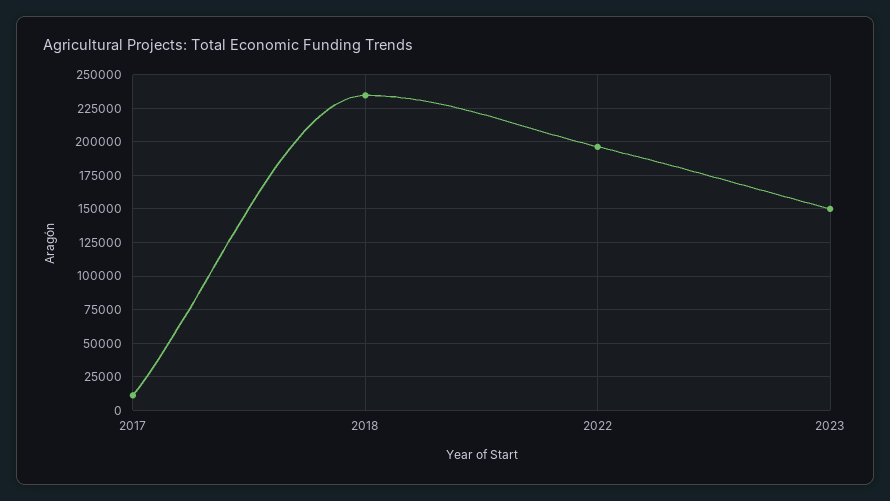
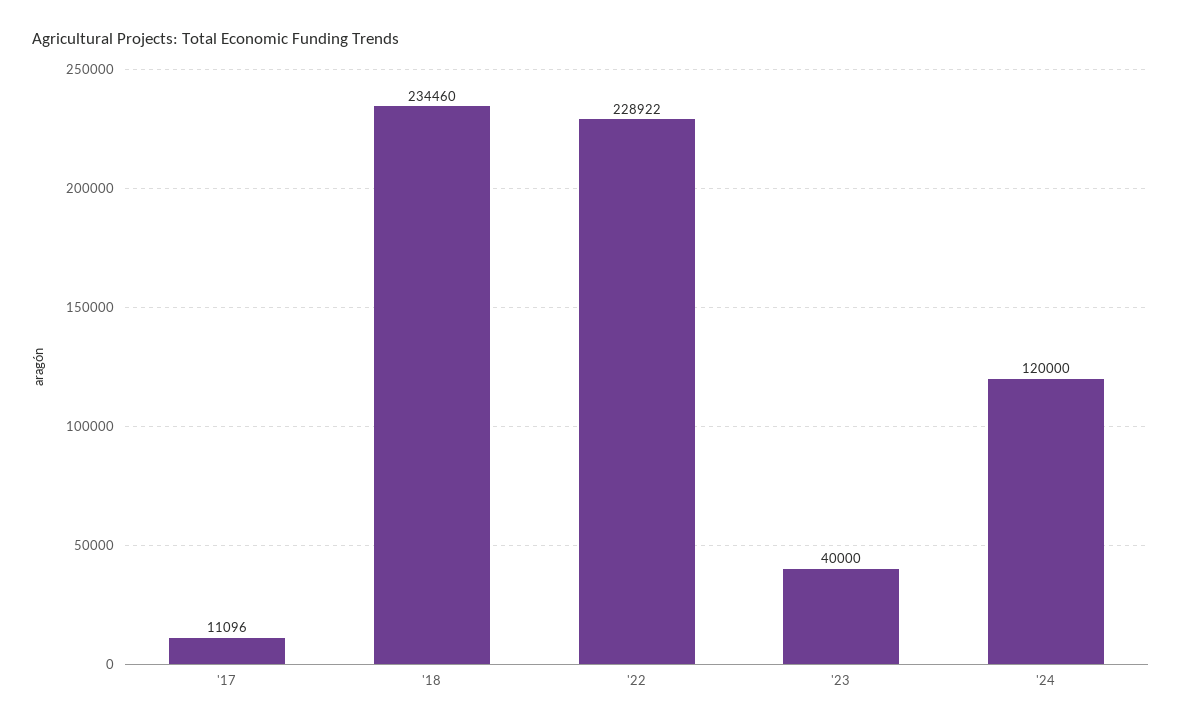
2022: 195000 -> 228922
2023: 150000 -> 40000
'24: none -> 120000

